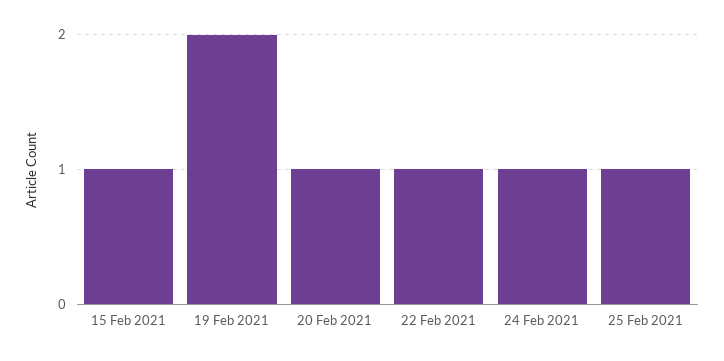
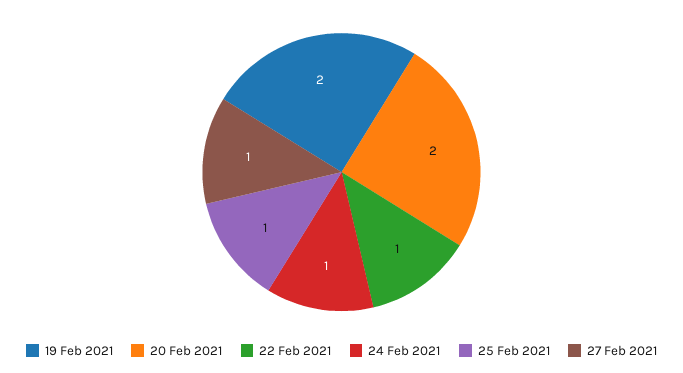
15 Feb 2021: 1 -> none
20 Feb 2021: 1 -> 2
27 Feb 2021: none -> 1

